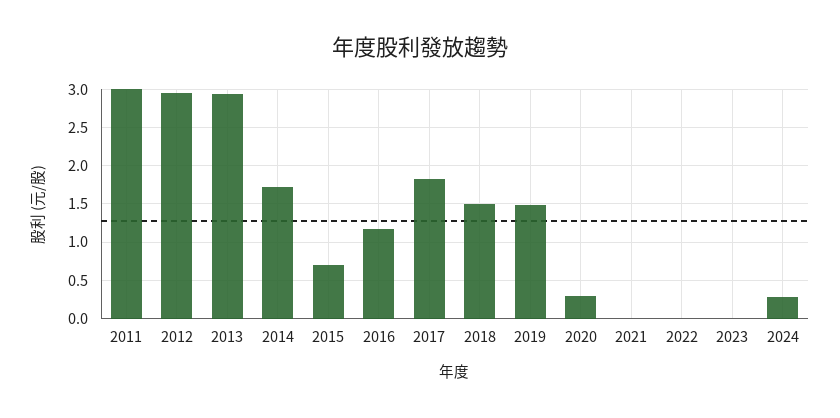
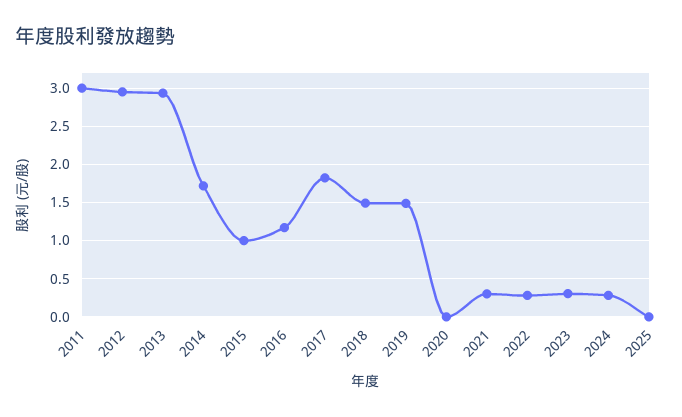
2015: 0.7 -> 1
2020: 0.3 -> 0
2021: 0 -> 0.3
2022: 0 -> 0.3
2023: 0 -> 0.3
2025: none -> 0

